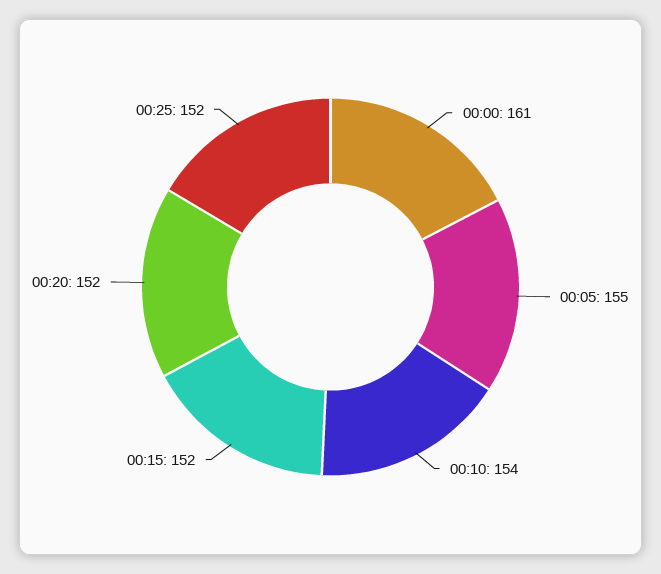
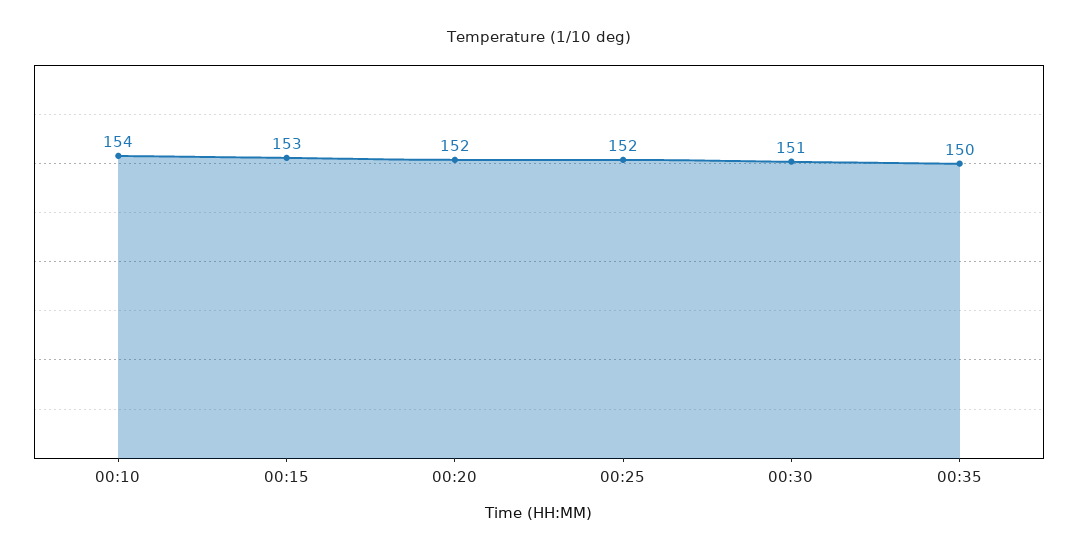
00:00: 161 -> none
00:05: 155 -> none
00:15: 152 -> 153
00:30: none -> 151
00:35: none -> 150

